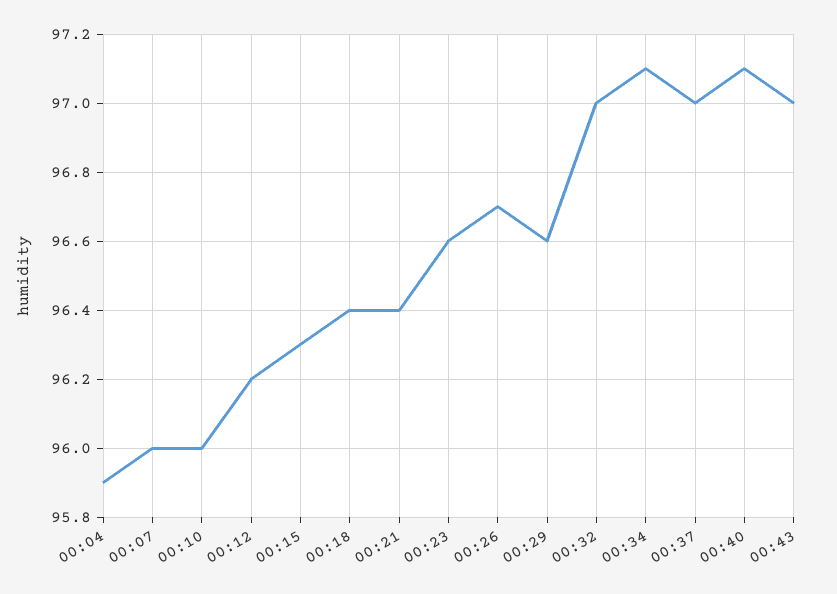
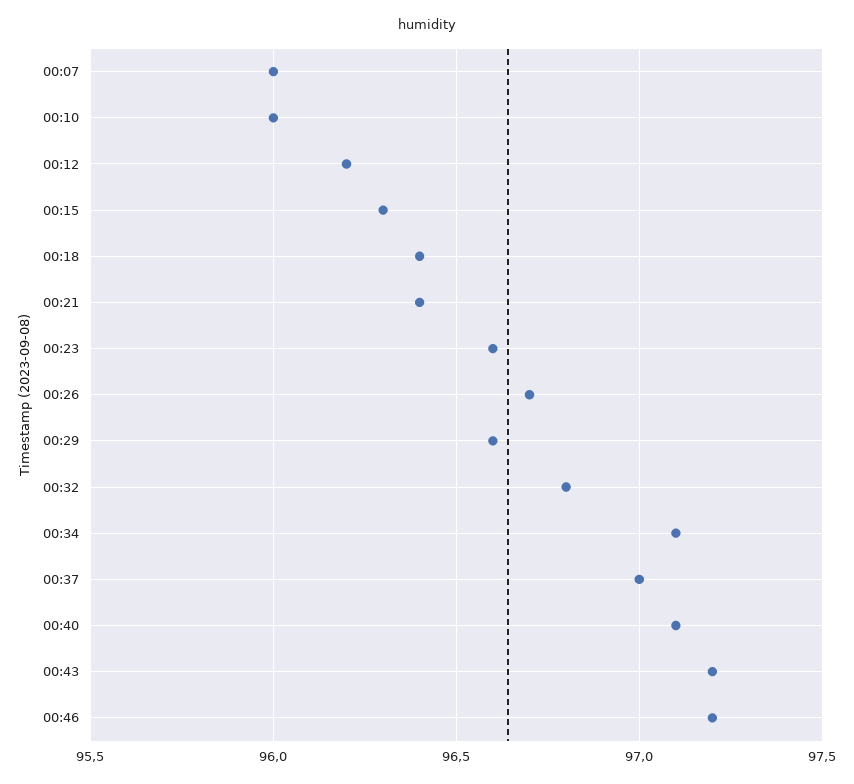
00:04: 95.9 -> none
00:32: 97 -> 96.8
00:43: 97 -> 97.2
00:46: none -> 97.2

